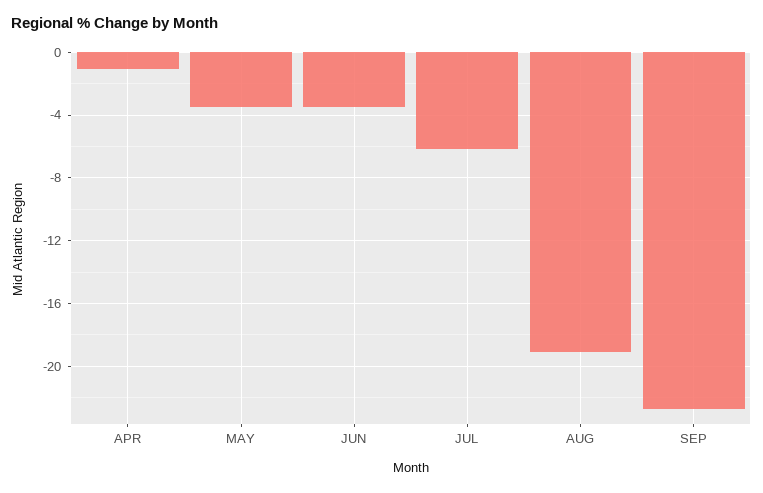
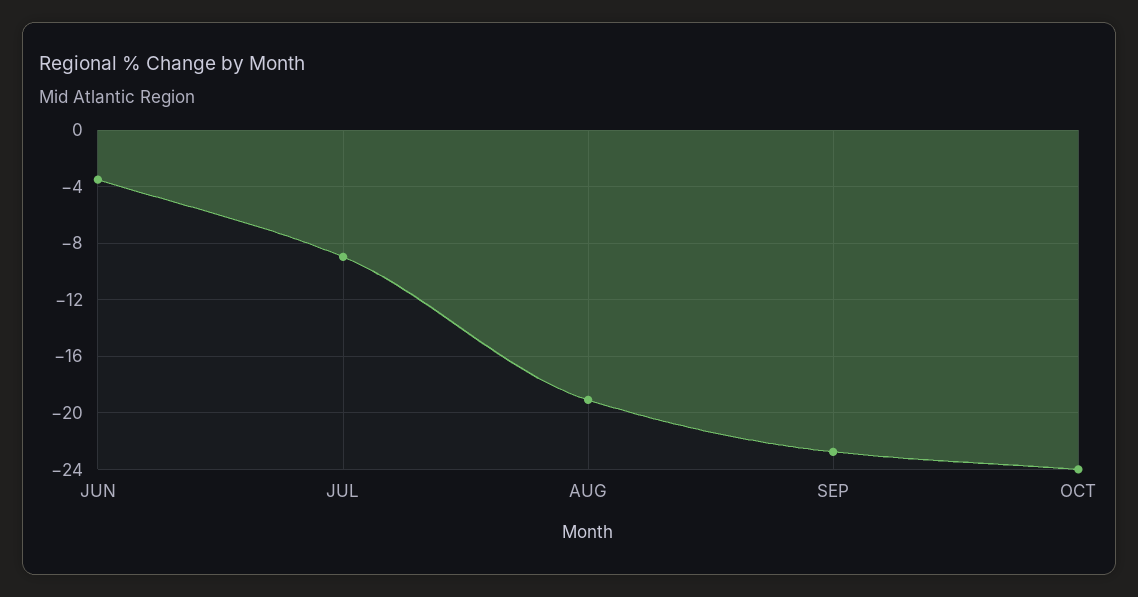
APR: -1 -> none
MAY: -3.5 -> none
JUL: -6 -> -9
OCT: none -> -24

